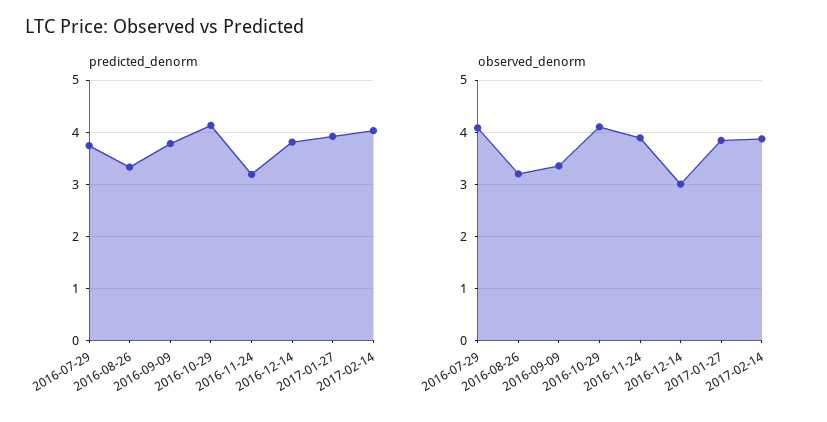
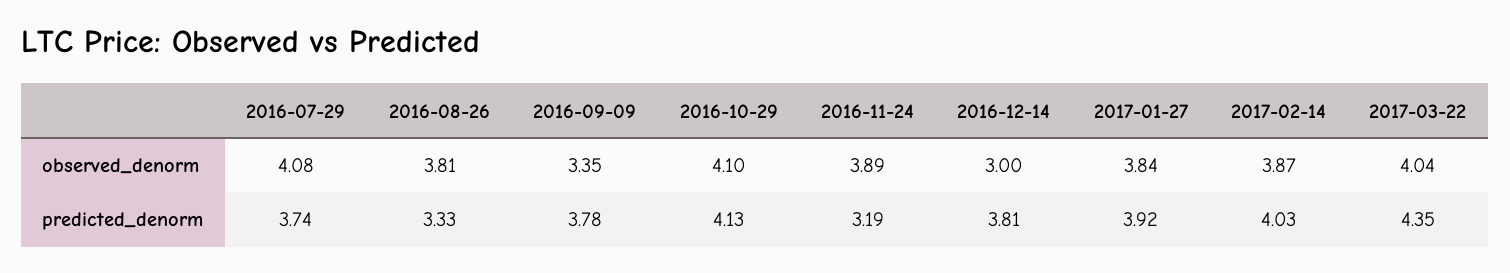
observed_denorm, 2016-08-26: 3.2 -> 3.81
observed_denorm, 2017-03-22: none -> 4.04
predicted_denorm, 2017-03-22: none -> 4.35

